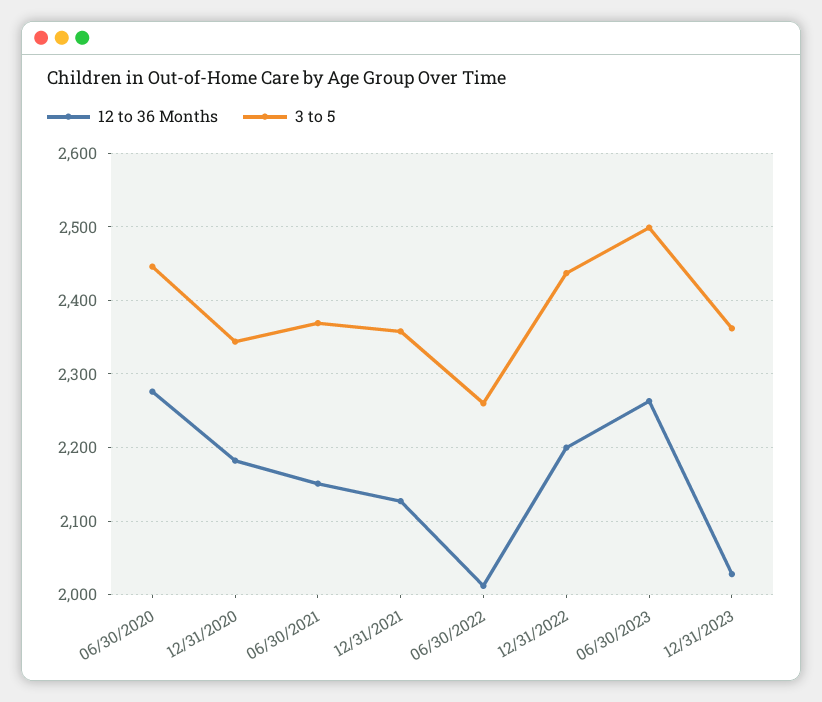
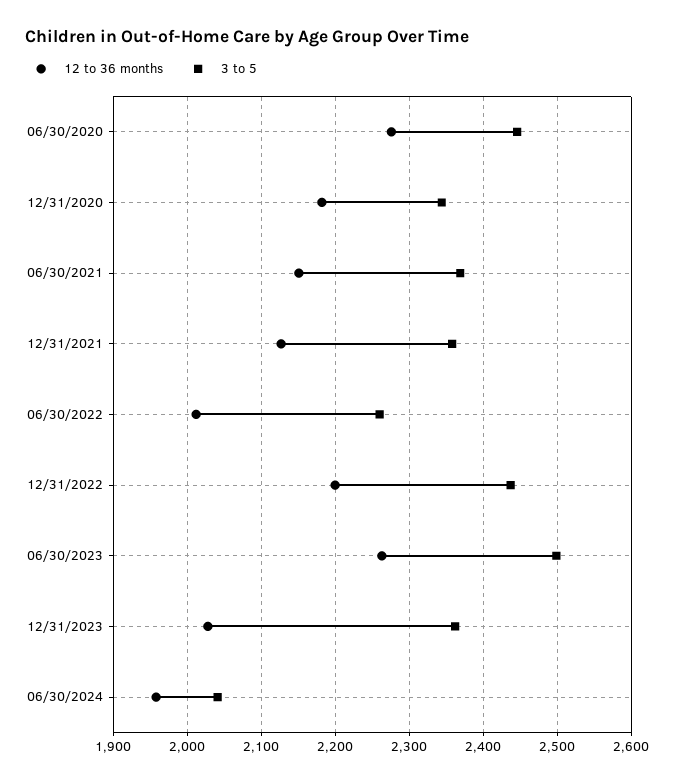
12 to 36 Months, 06/30/2024: none -> 1960
3 to 5, 06/30/2024: none -> 2040

